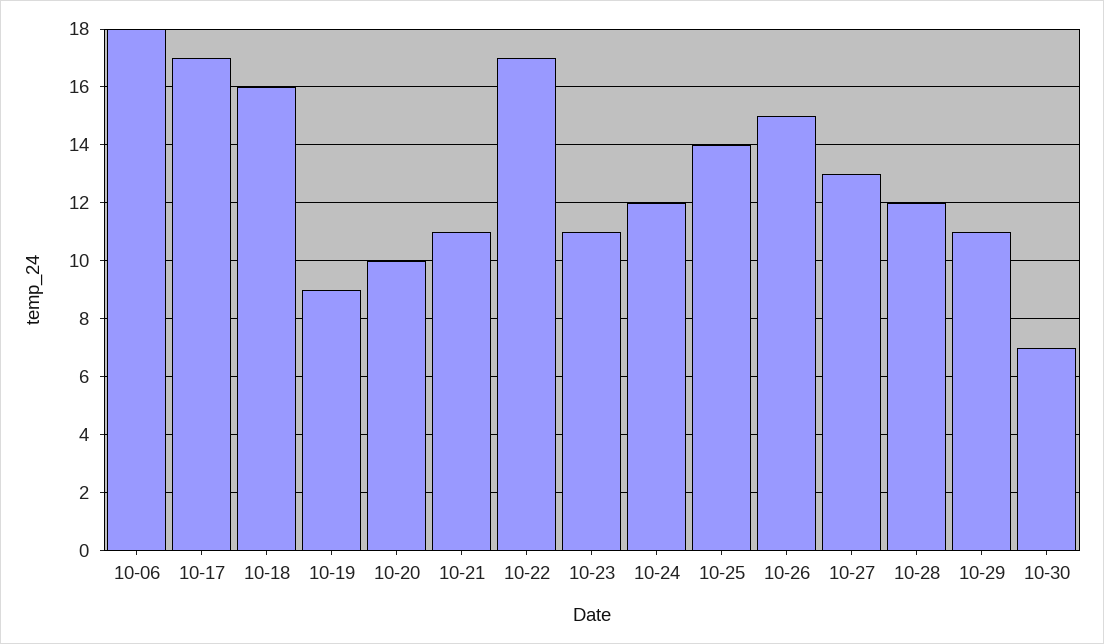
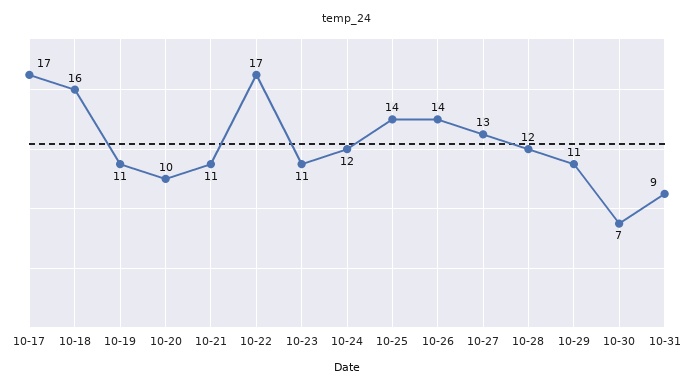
10-06: 18 -> none
10-19: 9 -> 11
10-26: 15 -> 14
10-31: none -> 9

